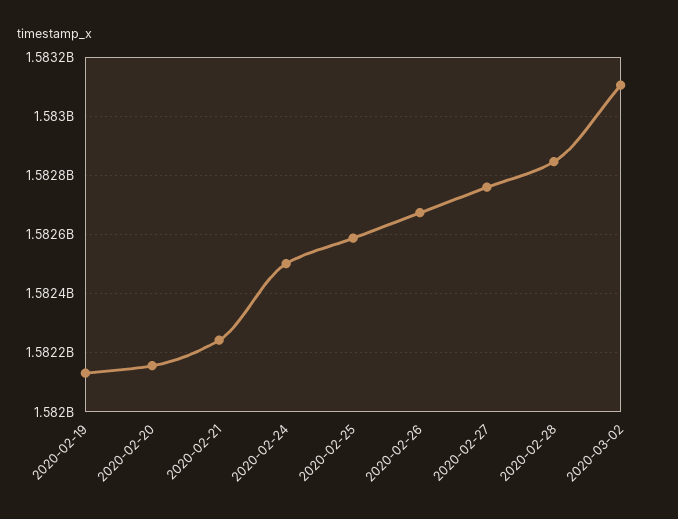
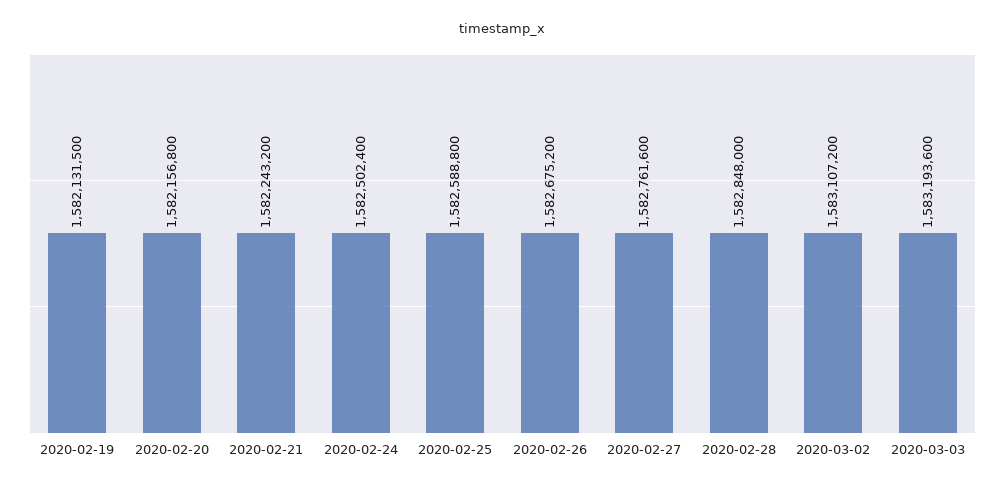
2020-03-03: none -> 1583193600

